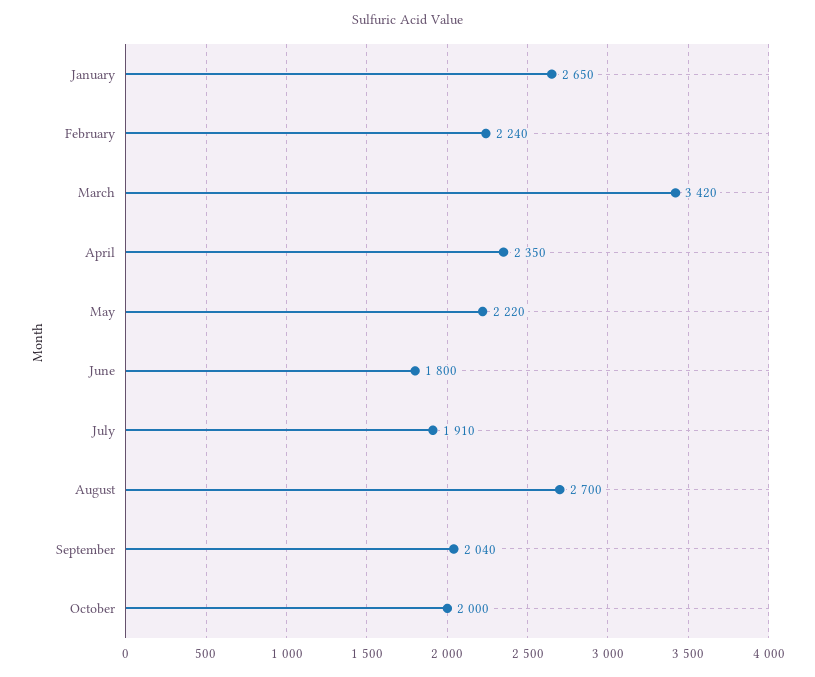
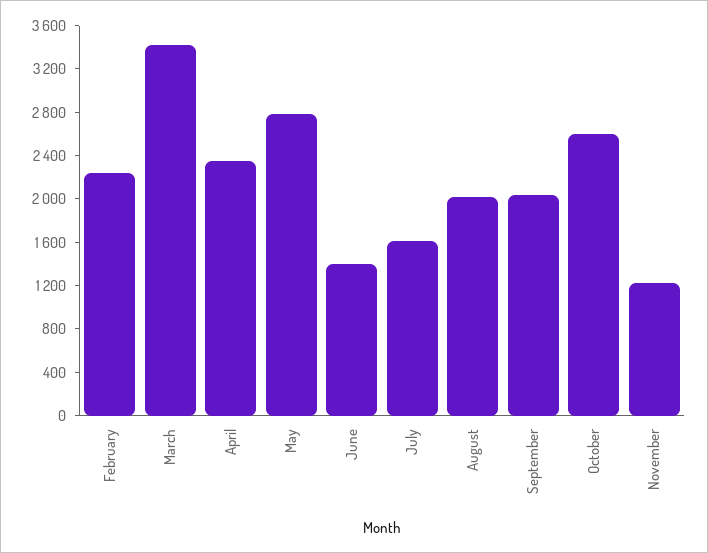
January: 2650 -> none
May: 2220 -> 2800
June: 1800 -> 1400
July: 1910 -> 1600
August: 2700 -> 2000
October: 2000 -> 2600
November: none -> 1200

